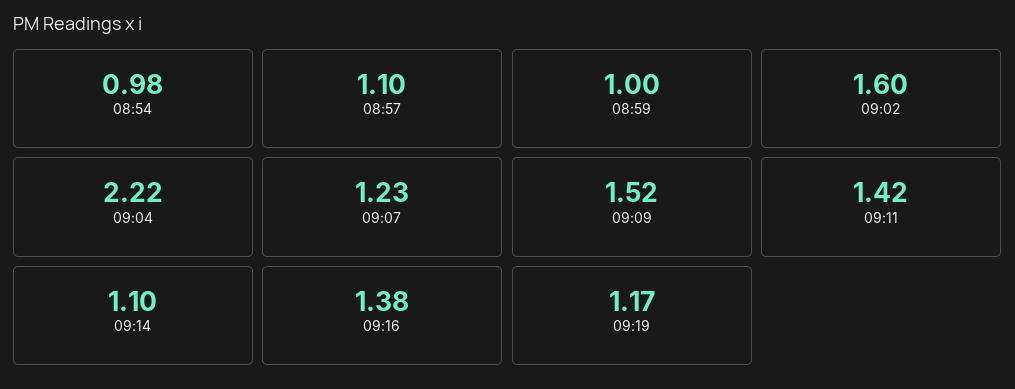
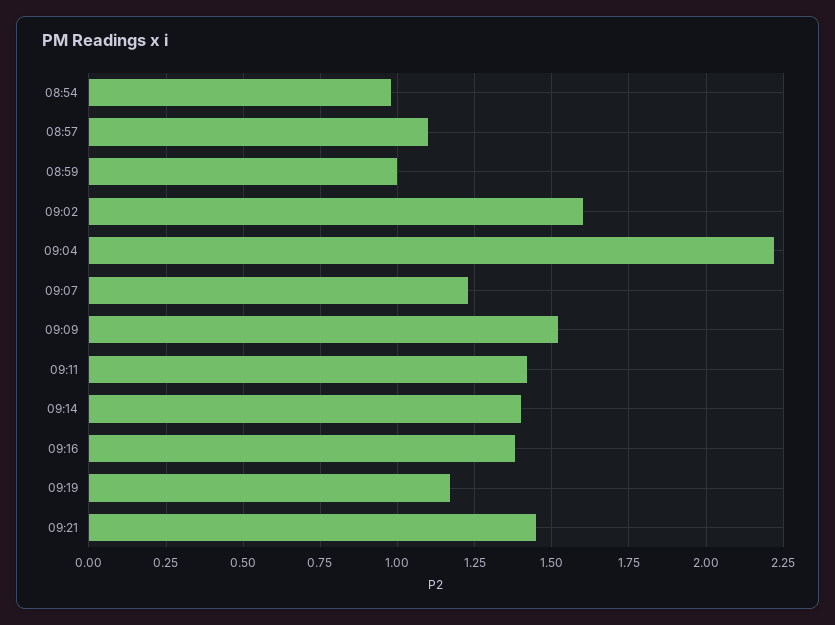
09:14: 1.1 -> 1.4
09:21: none -> 1.45

